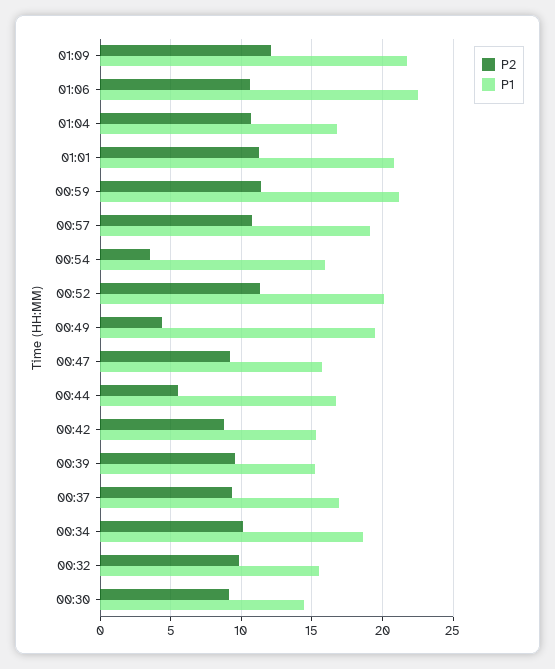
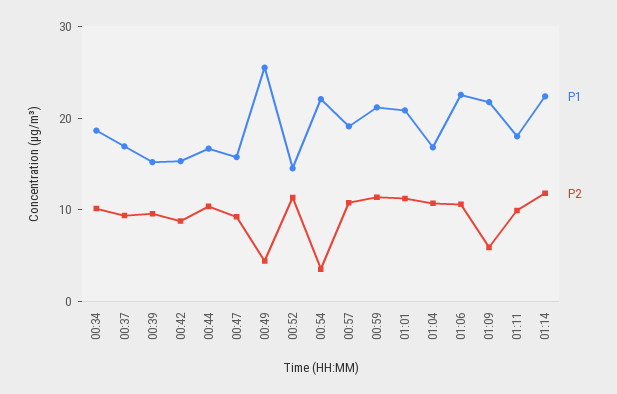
P2, 01:09: 12 -> 6
P1, 00:54: 16 -> 22
P1, 00:52: 20 -> 14
P1, 00:49: 19.5 -> 26
P2, 00:44: 5.5 -> 10
P2, 00:32: 10 -> none
P1, 00:32: 15.5 -> none
P2, 00:30: 9 -> none
P1, 00:30: 14.5 -> none
P1, 01:11: none -> 18
P2, 01:11: none -> 10
P1, 01:14: none -> 22
P2, 01:14: none -> 12

